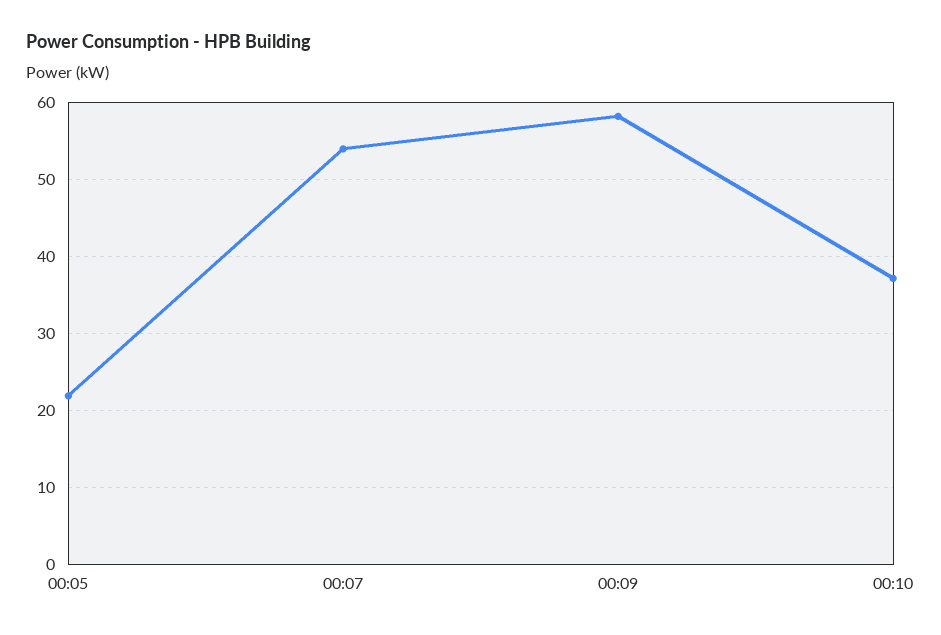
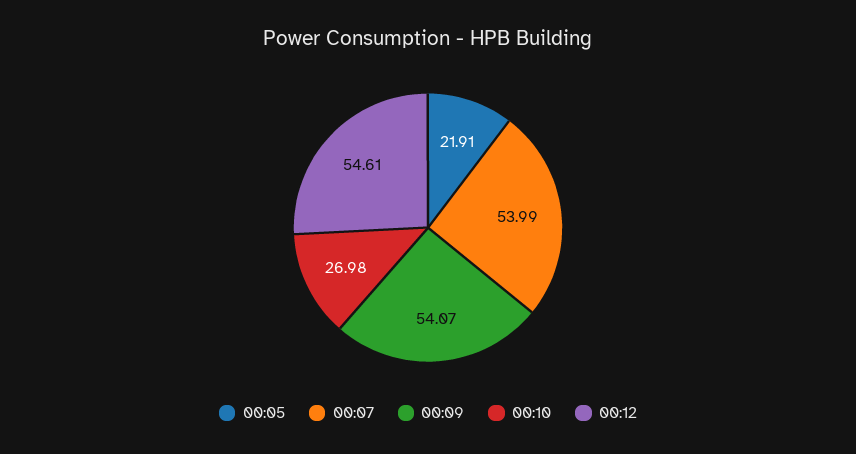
00:09: 58 -> 54.07
00:10: 37 -> 26.98
00:12: none -> 54.61

